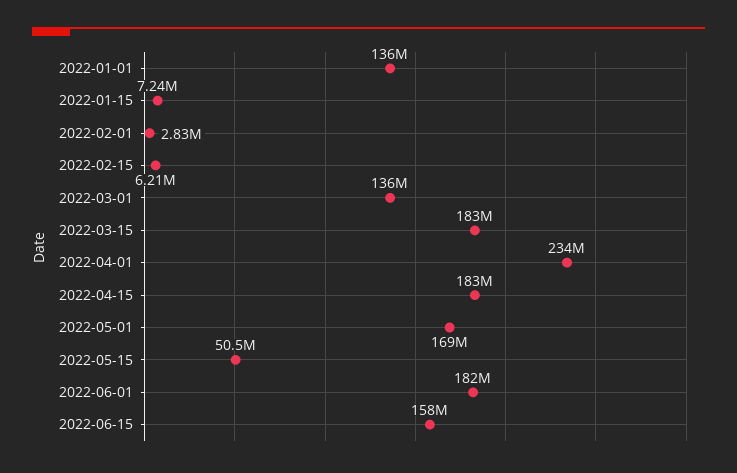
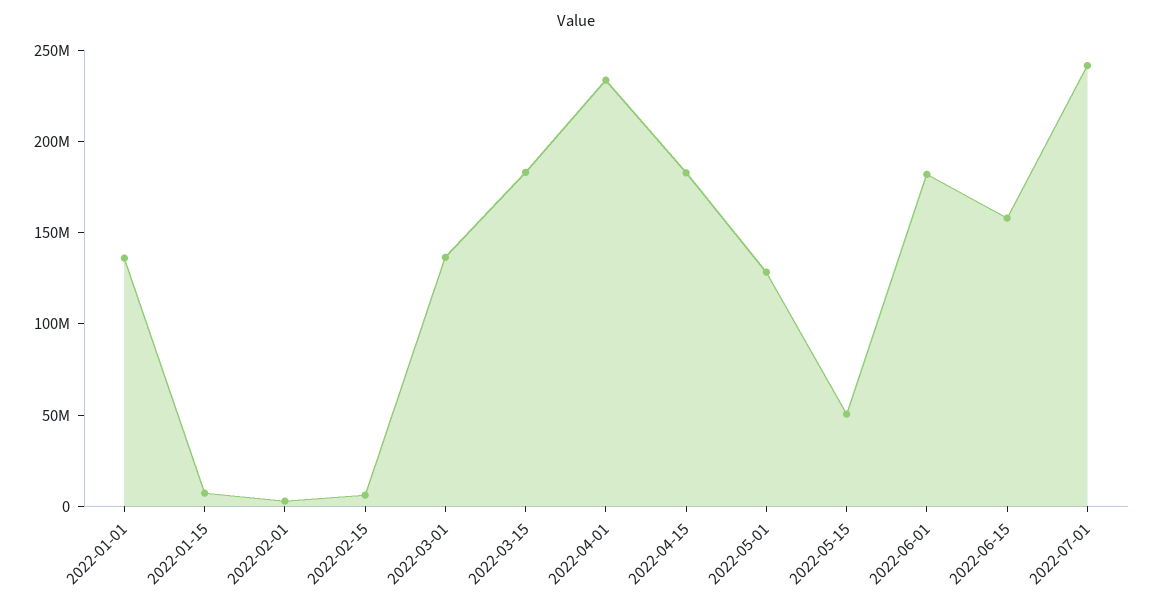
2022-05-01: 169000000 -> 130000000
2022-07-01: none -> 240000000

